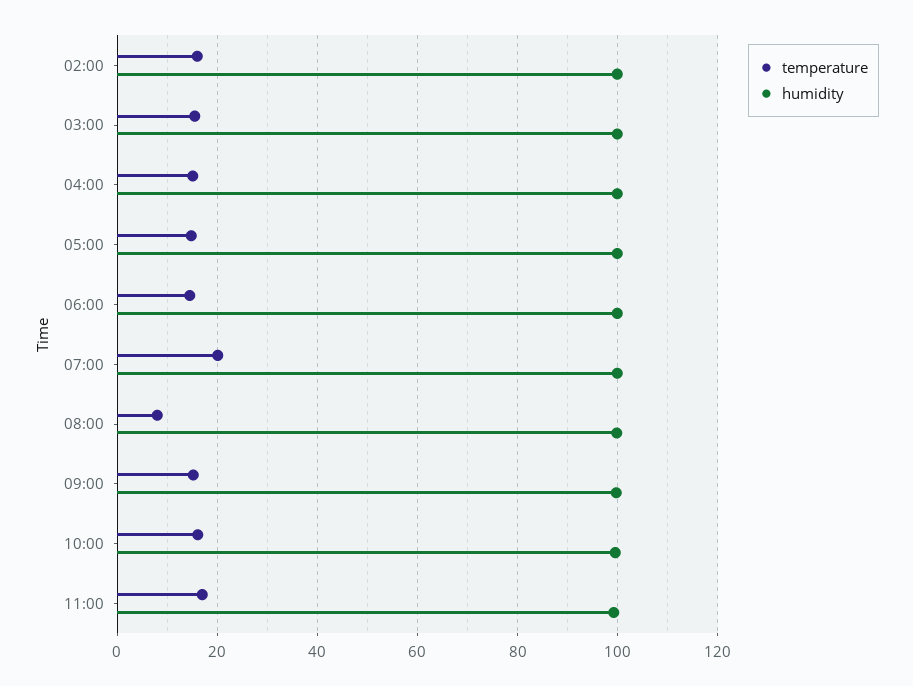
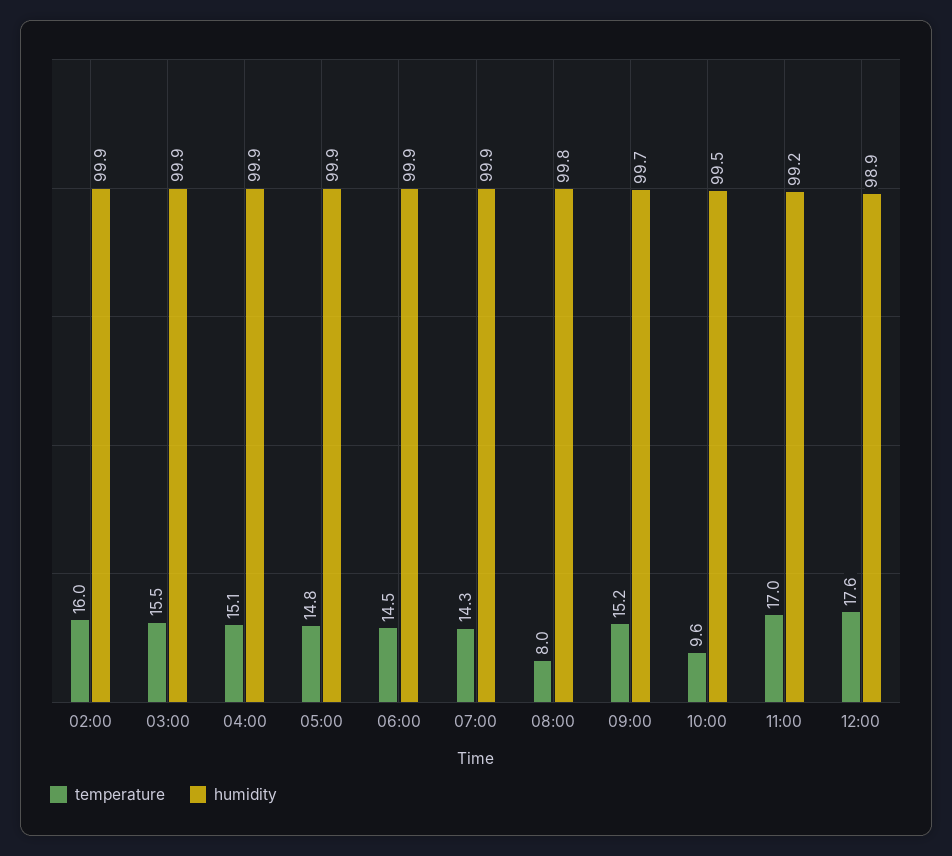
temperature, 07:00: 20 -> 14.3
temperature, 10:00: 16 -> 9.6
temperature, 12:00: none -> 17.6
humidity, 12:00: none -> 98.9

